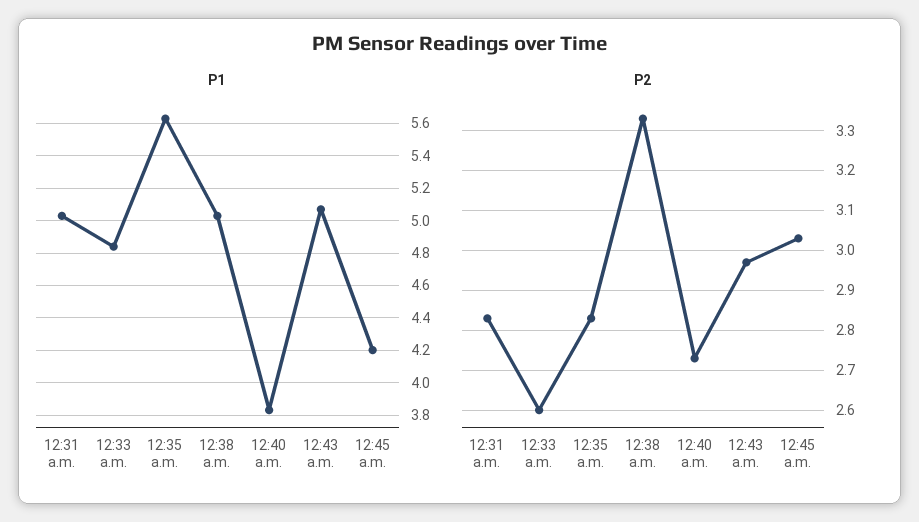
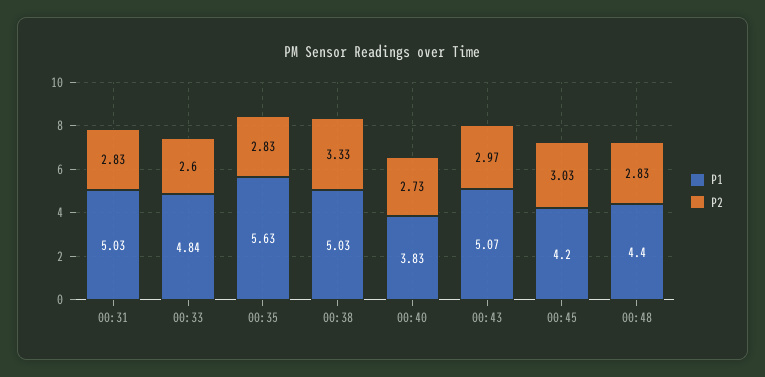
P1, 00:48: none -> 4.4
P2, 00:48: none -> 2.83

